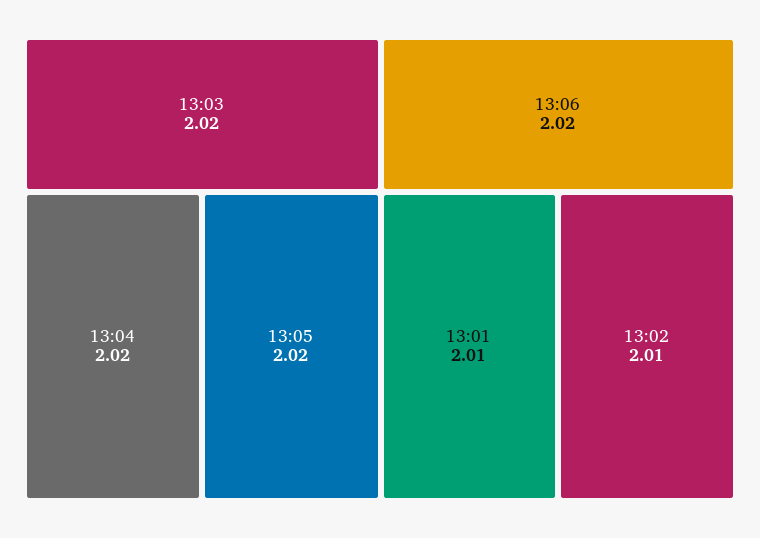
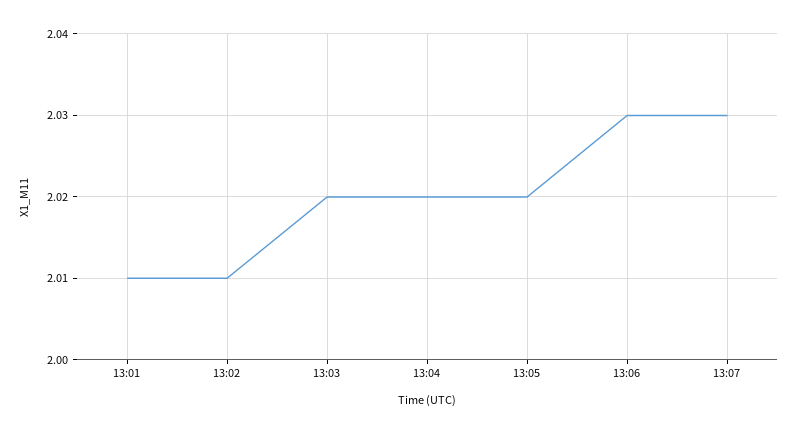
13:06: 2.02 -> 2.03
13:07: none -> 2.03

